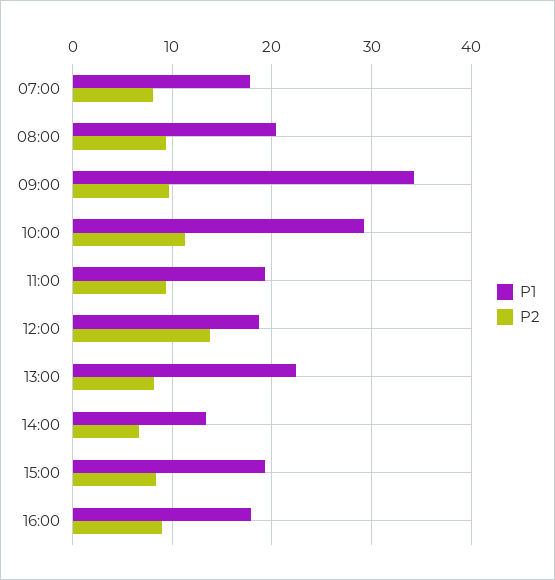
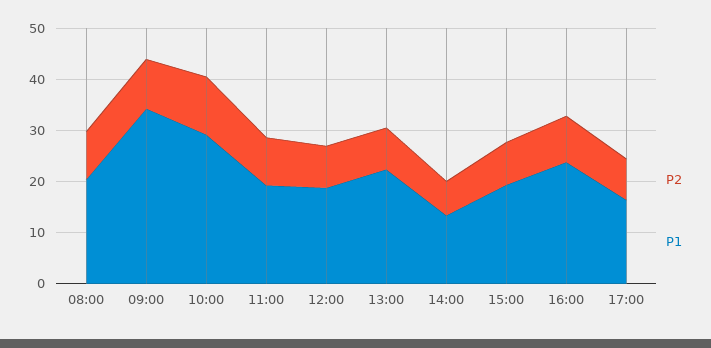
P1, 07:00: 18 -> none
P2, 07:00: 8 -> none
P2, 12:00: 14 -> 8
P1, 16:00: 18 -> 24
P2, 17:00: none -> 8
P1, 17:00: none -> 16

